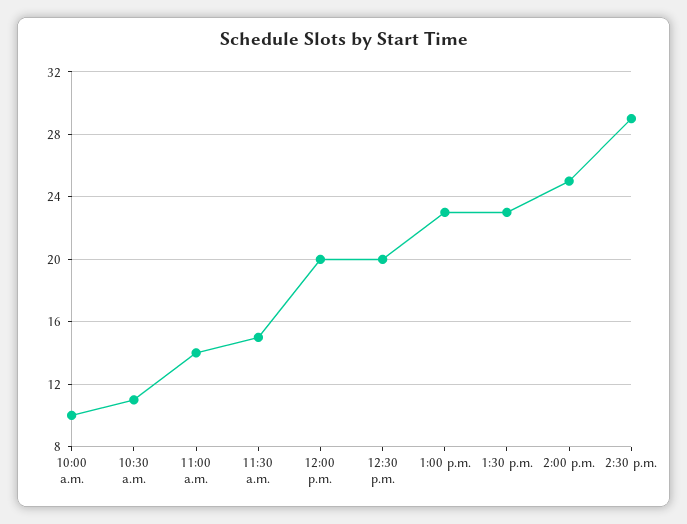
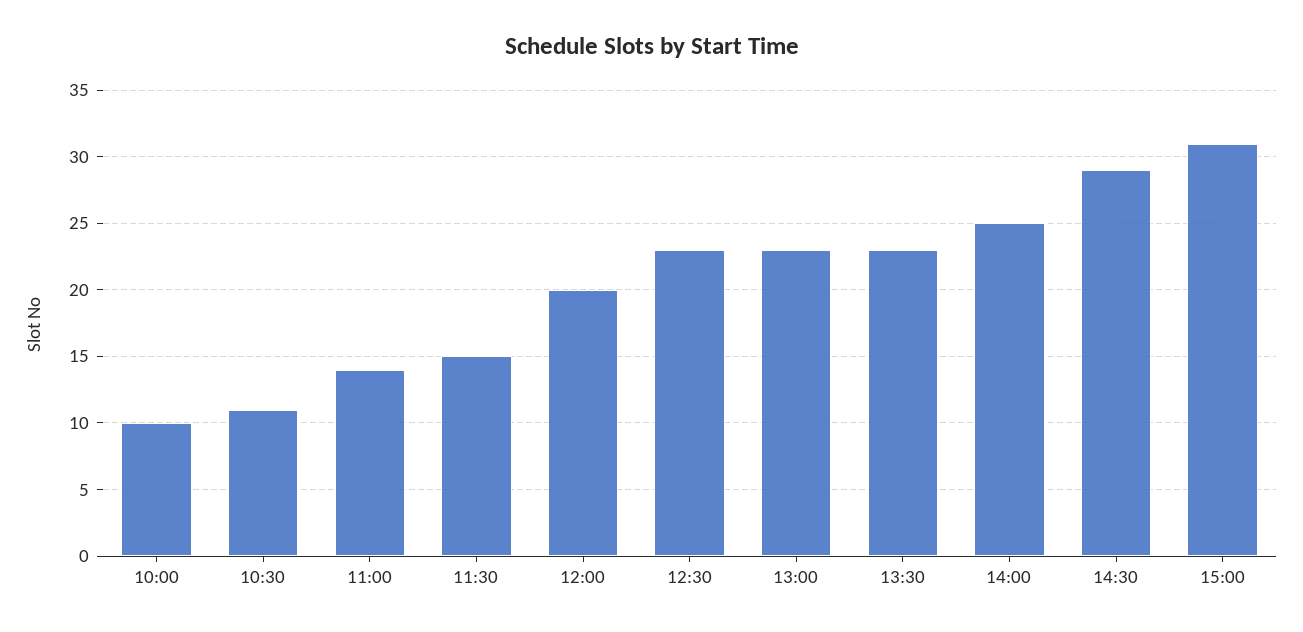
12:30 p.m.: 20 -> 23
15:00: none -> 31

